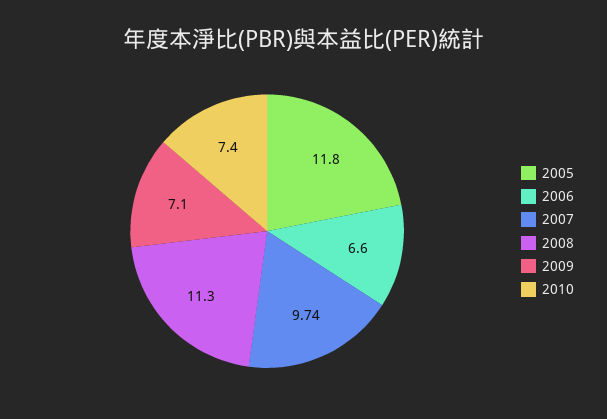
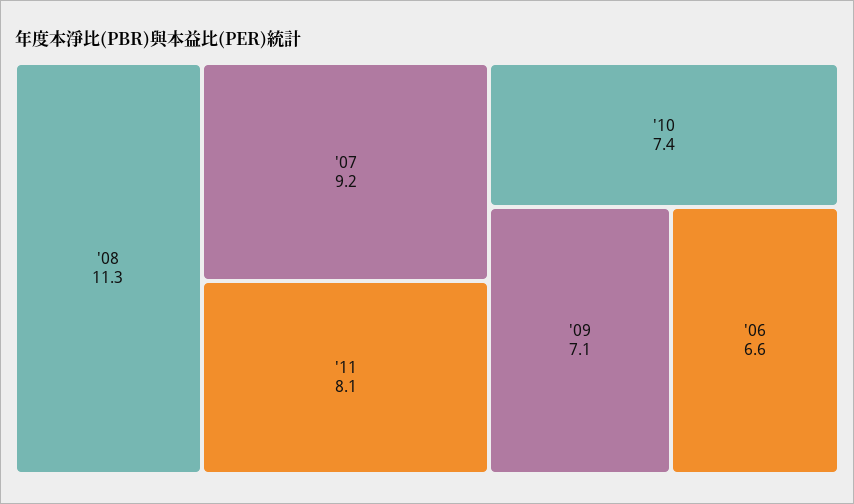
2005: 11.8 -> none
2007: 9.74 -> 9.2
'11: none -> 8.1

